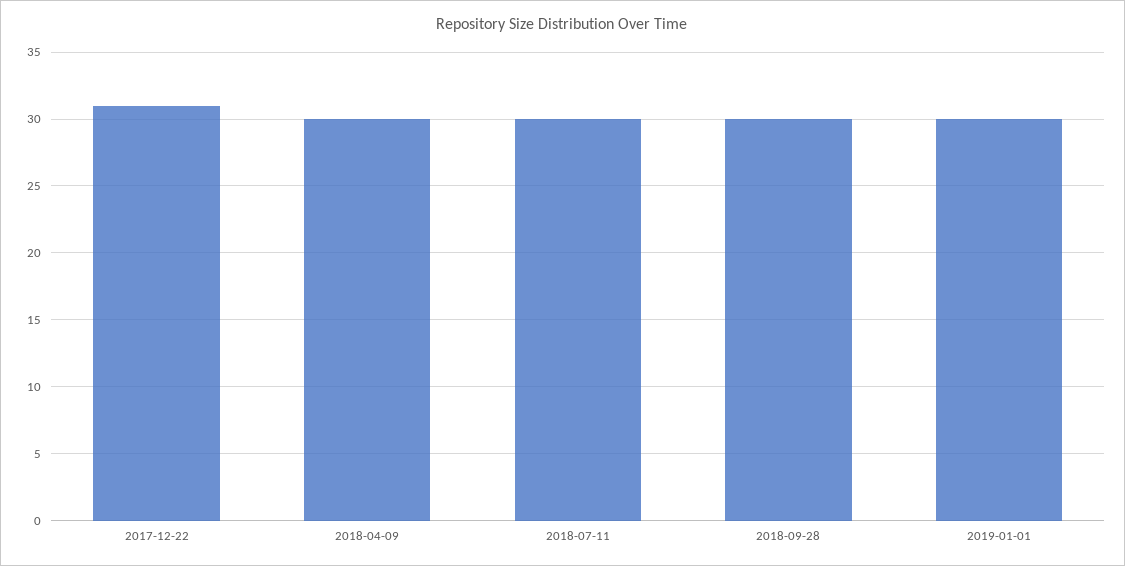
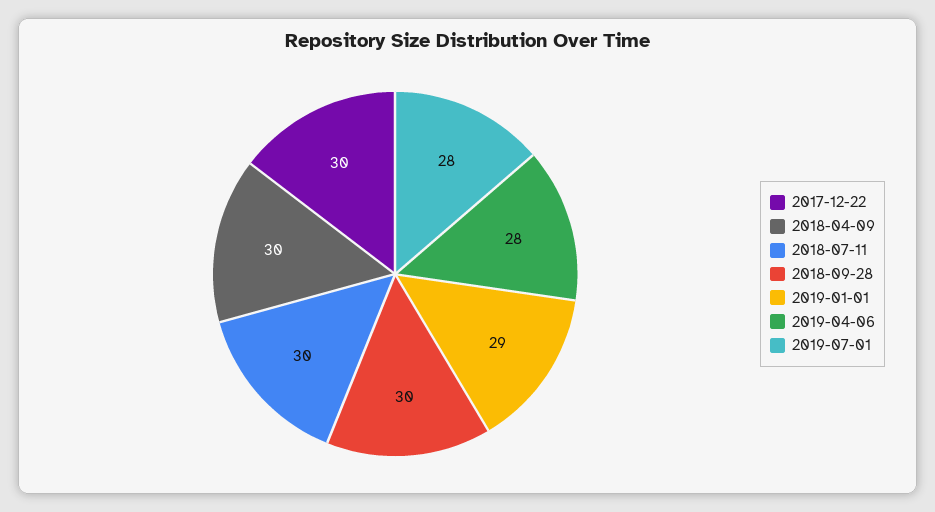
2017-12-22: 31 -> 30
2019-01-01: 30 -> 29
2019-04-06: none -> 28
2019-07-01: none -> 28

